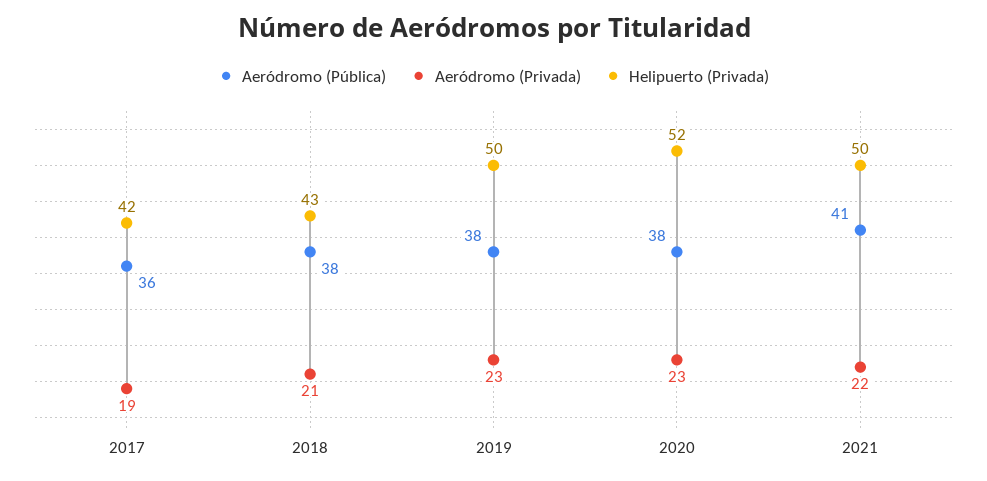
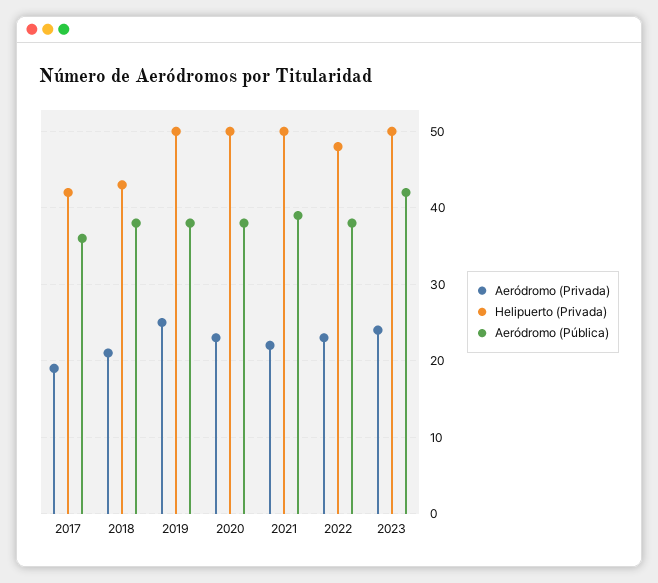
Aeródromo (Privada), 2019: 23 -> 25
Helipuerto (Privada), 2020: 52 -> 50
Aeródromo (Pública), 2021: 41 -> 39
Aeródromo (Privada), 2022: none -> 23
Helipuerto (Privada), 2022: none -> 48
Aeródromo (Pública), 2022: none -> 38
Aeródromo (Privada), 2023: none -> 24
Helipuerto (Privada), 2023: none -> 50
Aeródromo (Pública), 2023: none -> 42

